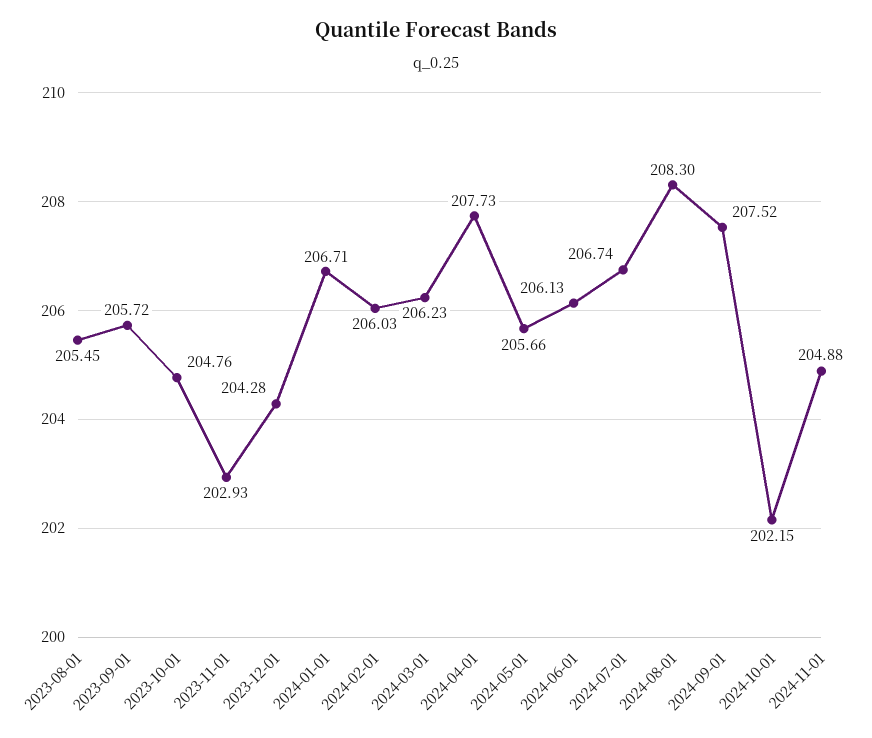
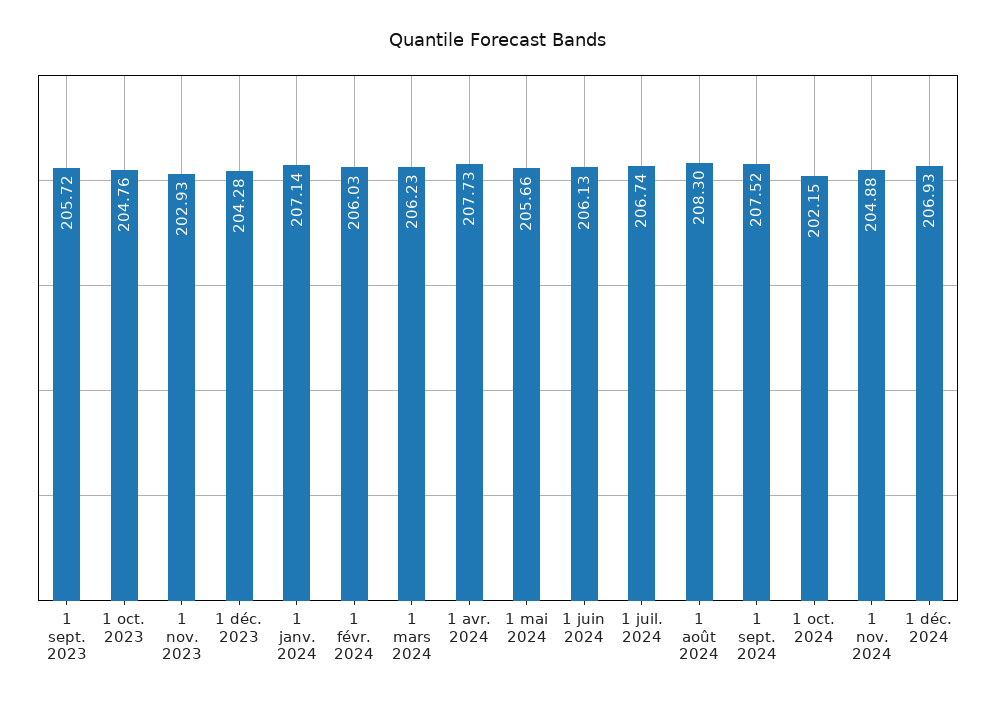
2023-08-01: 205.45 -> none
2024-01-01: 206.71 -> 207.14
1 déc. 2024: none -> 206.93

